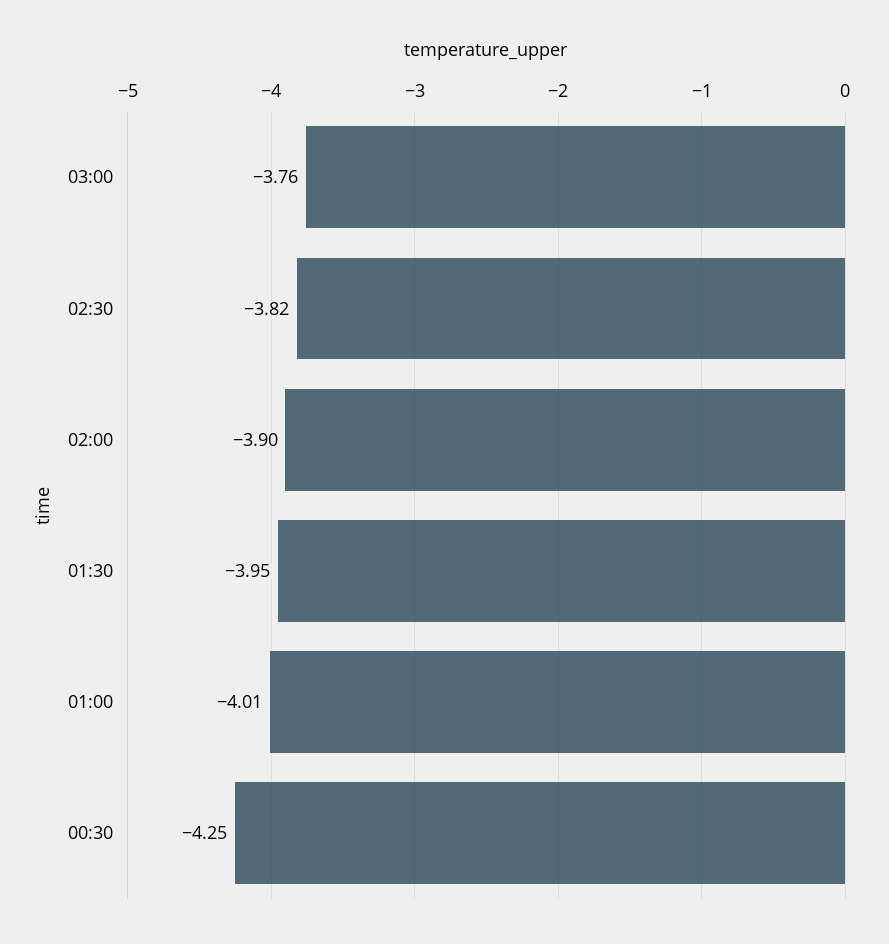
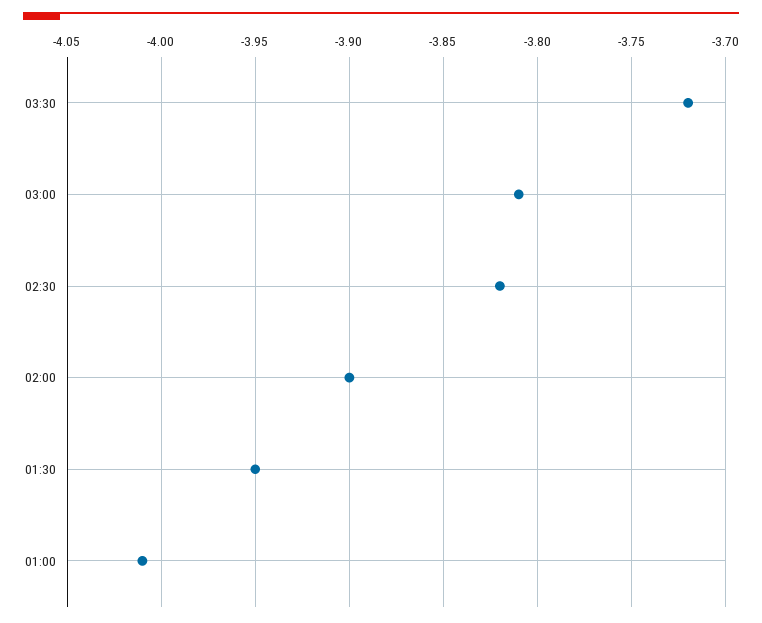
03:00: -3.76 -> -3.81
00:30: -4.25 -> none
03:30: none -> -3.72

